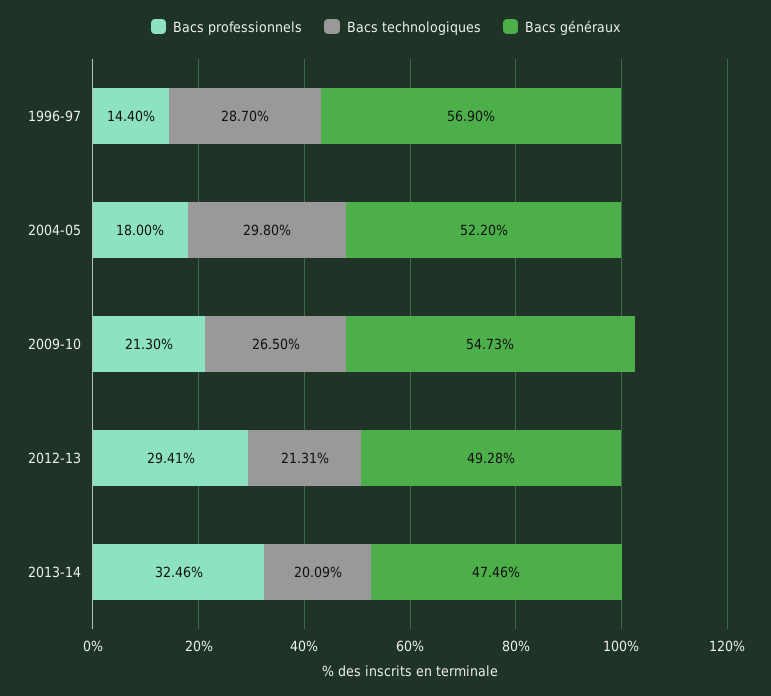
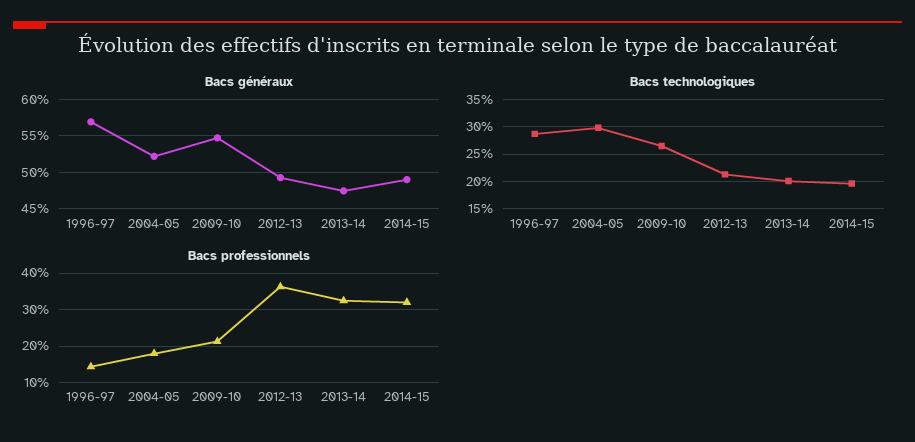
Bacs professionnels, 2012-13: 29.41 -> 36
Bacs généraux, 2014-15: none -> 49
Bacs technologiques, 2014-15: none -> 20
Bacs professionnels, 2014-15: none -> 32

